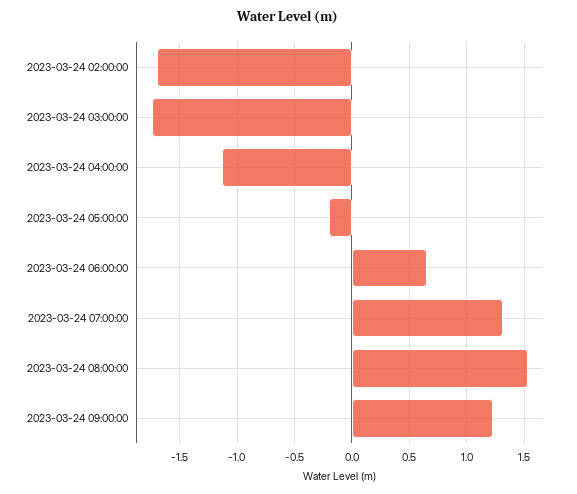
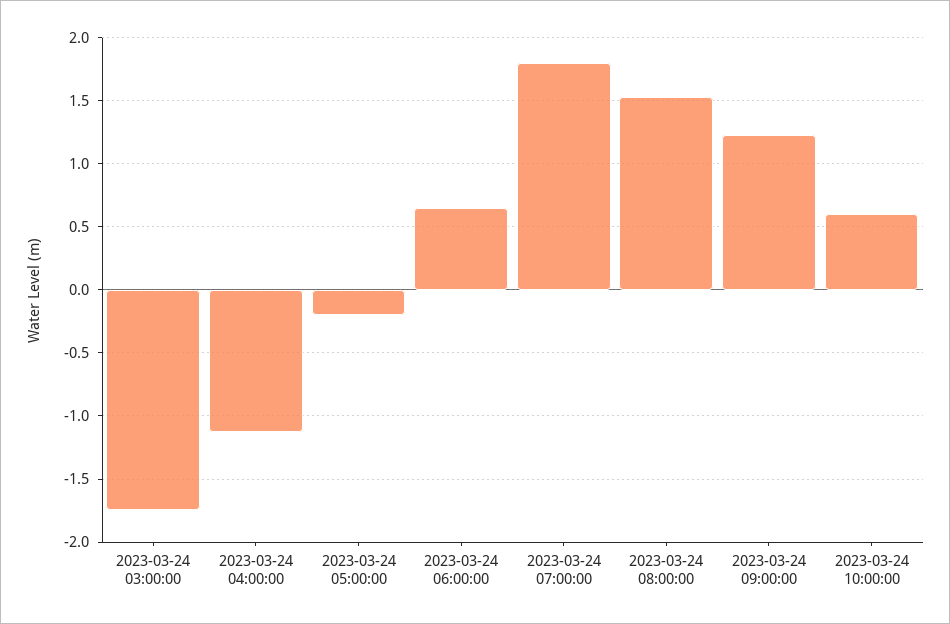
2023-03-24 02:00:00: -1.7 -> none
2023-03-24 07:00:00: 1.3 -> 1.8
2023-03-24 10:00:00: none -> 0.6

